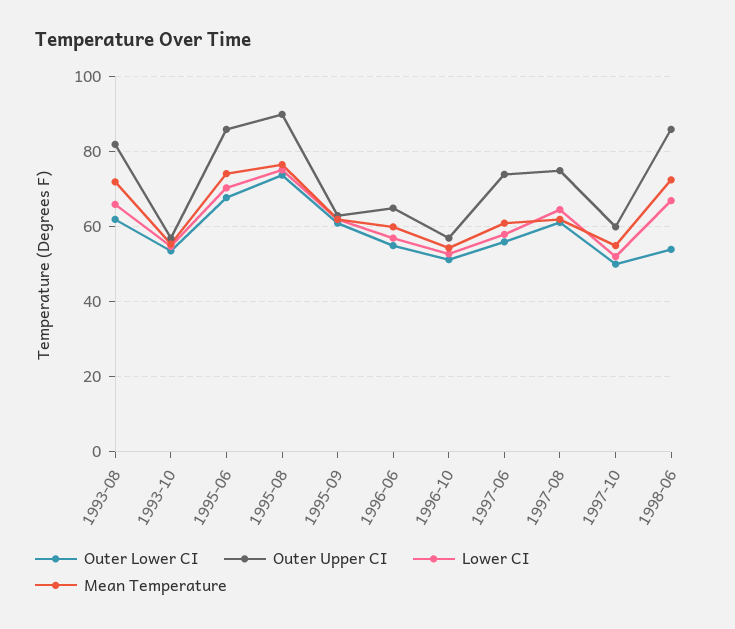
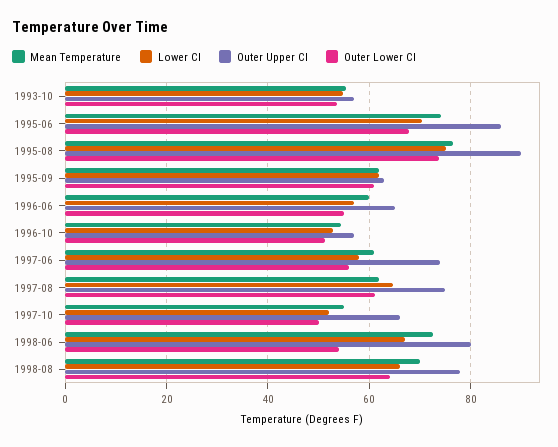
Outer Lower CI, 1993-08: 62 -> none
Outer Upper CI, 1993-08: 82 -> none
Lower CI, 1993-08: 66 -> none
Mean Temperature, 1993-08: 72 -> none
Outer Upper CI, 1997-10: 60 -> 66
Outer Upper CI, 1998-06: 86 -> 80
Mean Temperature, 1998-08: none -> 70
Lower CI, 1998-08: none -> 66
Outer Upper CI, 1998-08: none -> 78
Outer Lower CI, 1998-08: none -> 64

